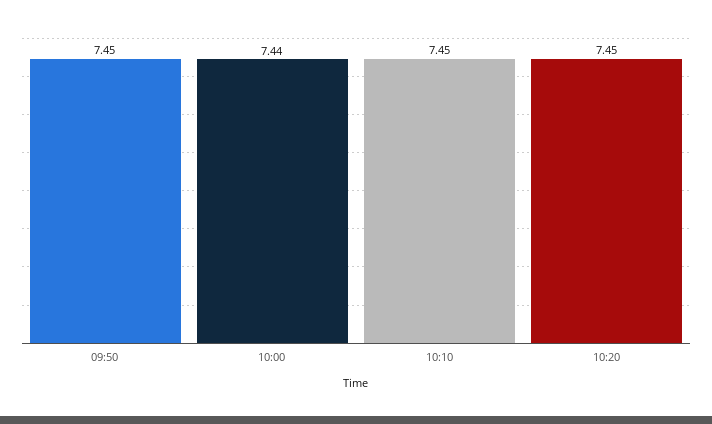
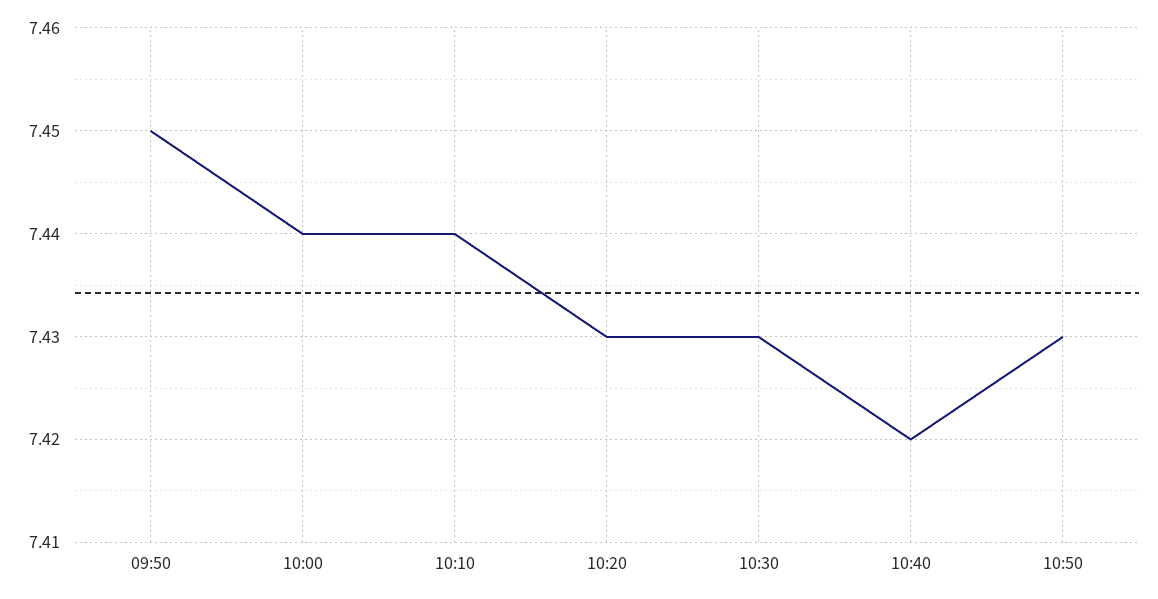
10:10: 7.45 -> 7.44
10:20: 7.45 -> 7.43
10:30: none -> 7.43
10:40: none -> 7.42
10:50: none -> 7.43

